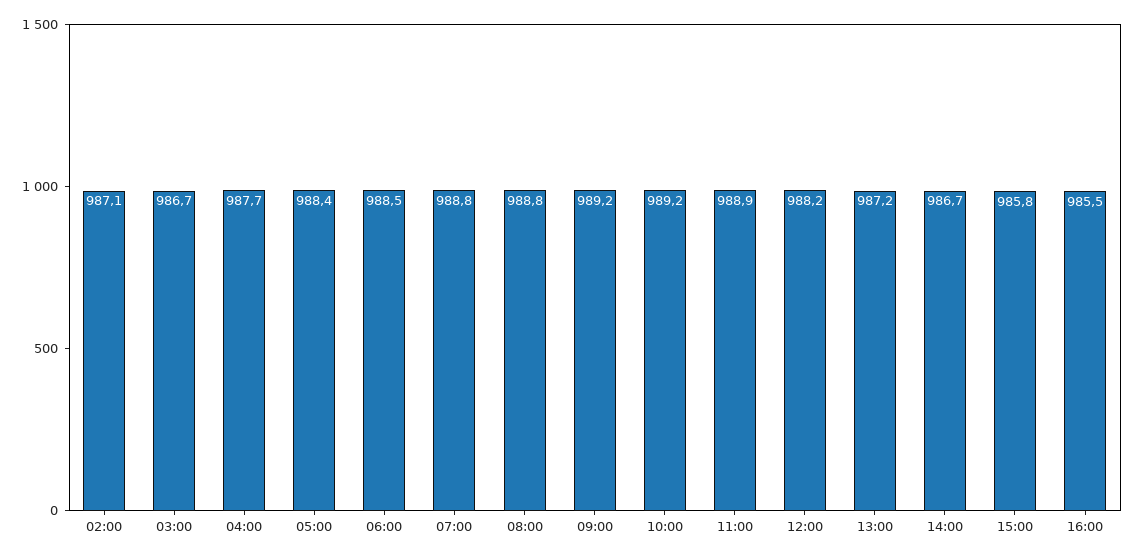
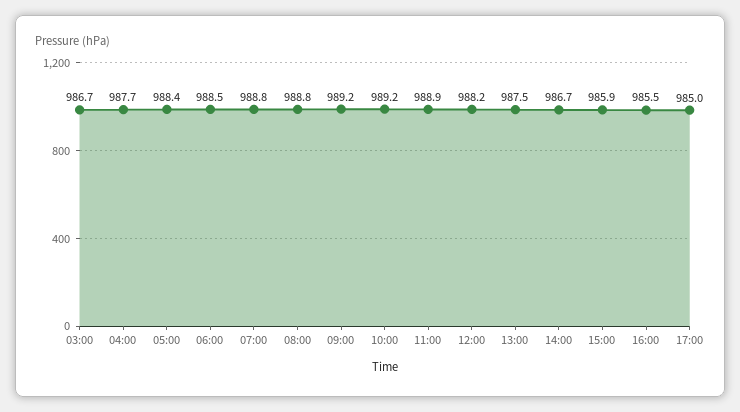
02:00: 987.1 -> none
13:00: 987.2 -> 987.5
15:00: 985.8 -> 985.9
17:00: none -> 985

